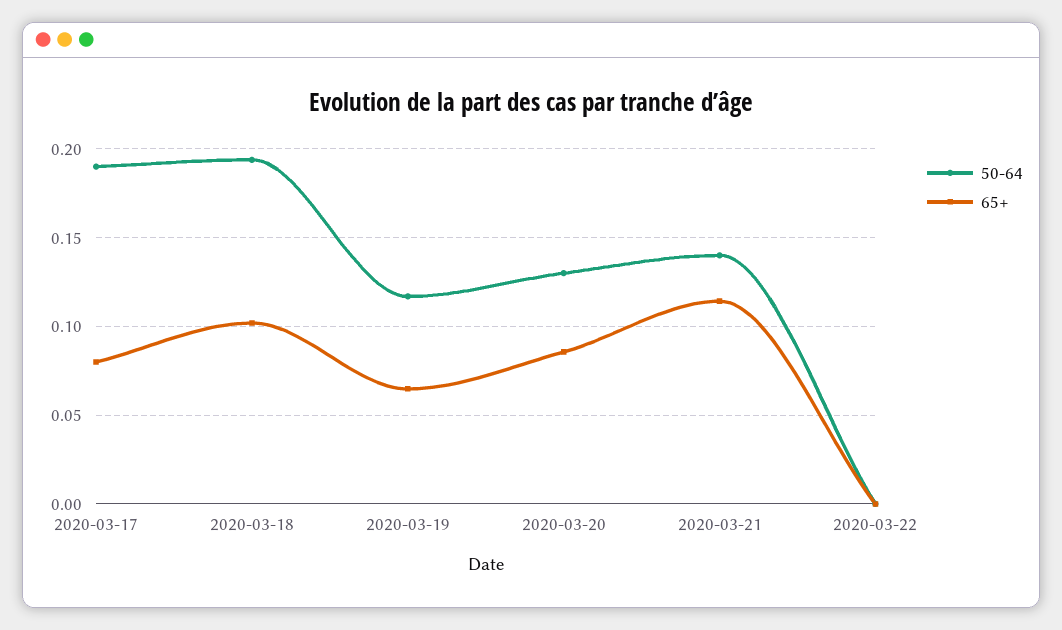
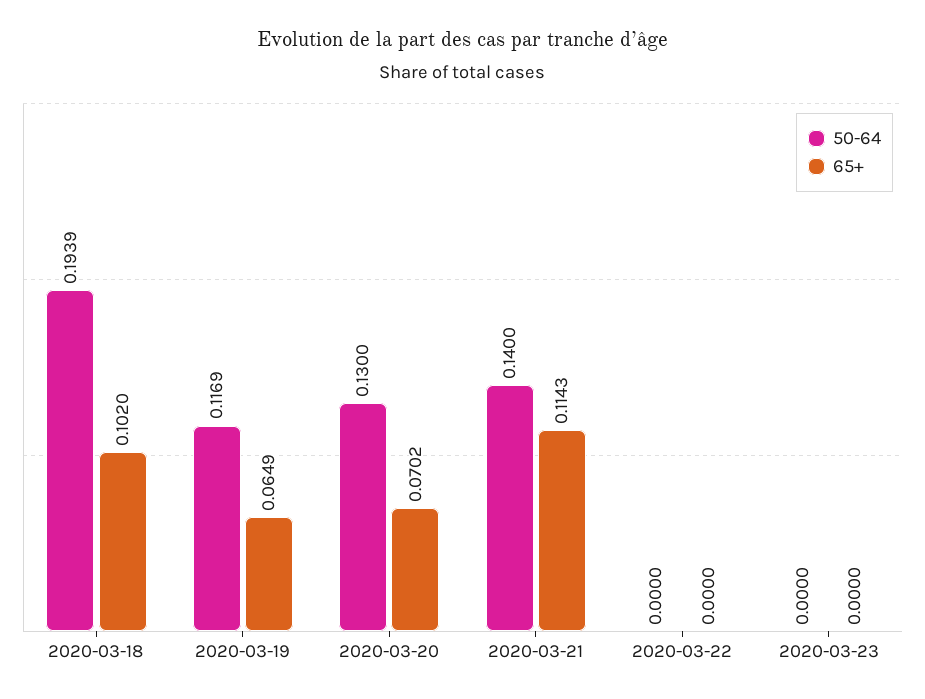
50-64, 2020-03-17: 0.19 -> none
65+, 2020-03-17: 0.08 -> none
65+, 2020-03-20: 0.085 -> 0.0702
50-64, 2020-03-23: none -> 0
65+, 2020-03-23: none -> 0

